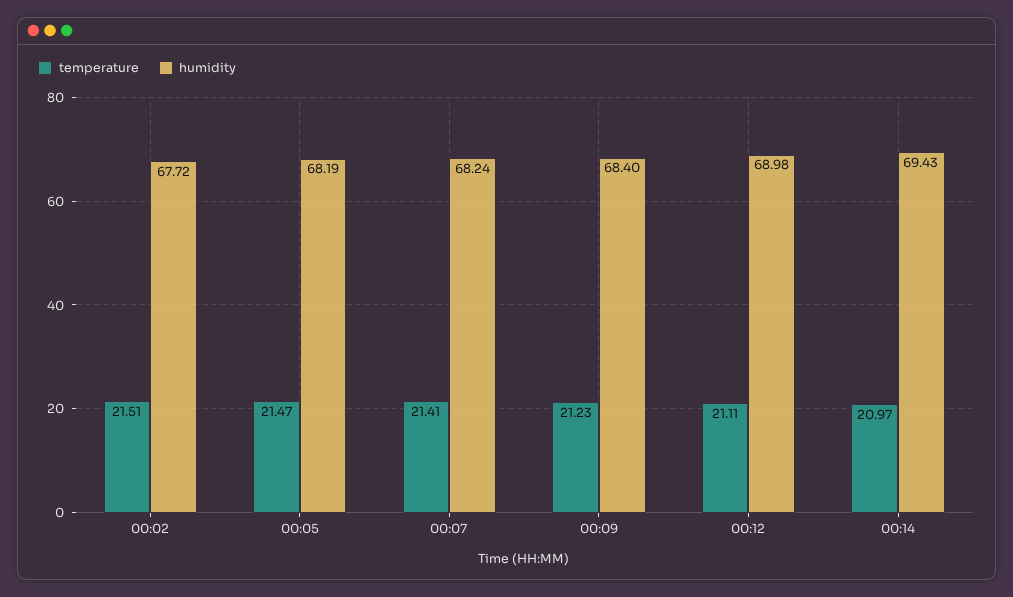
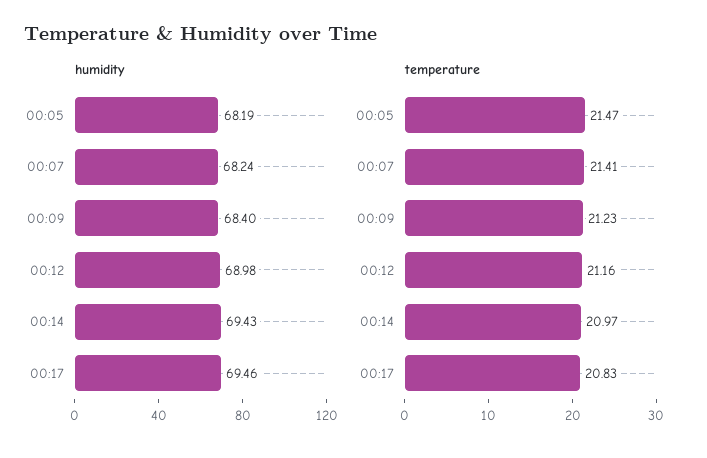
temperature, 00:02: 21.51 -> none
humidity, 00:02: 67.72 -> none
temperature, 00:12: 21.11 -> 21.16
humidity, 00:17: none -> 69.46
temperature, 00:17: none -> 20.83

